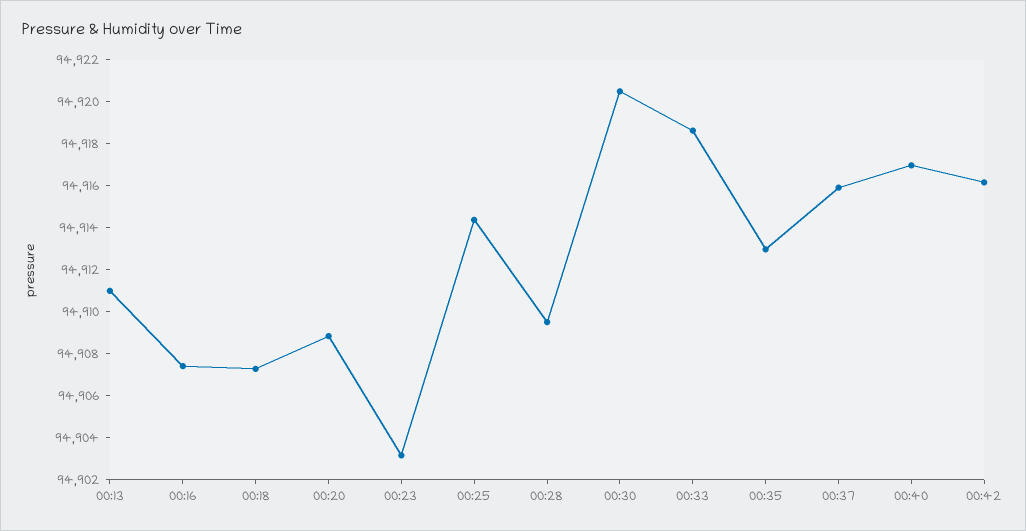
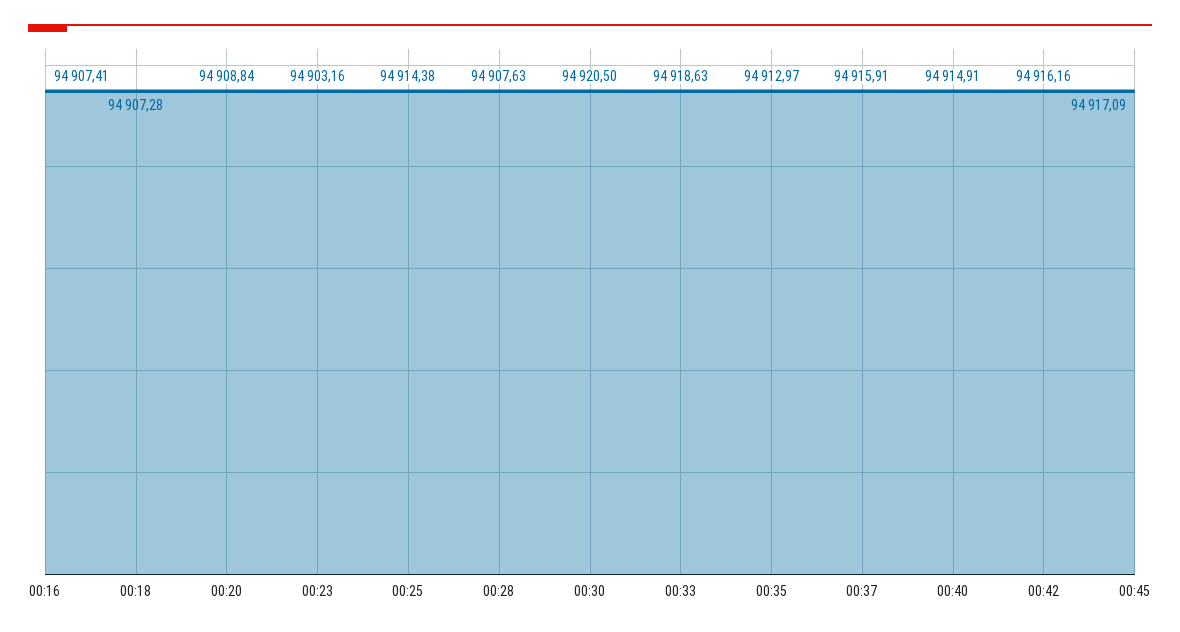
00:13: 94911 -> none
00:28: 94909.5 -> 94907.63
00:40: 94917 -> 94914.91
00:45: none -> 94917.09

